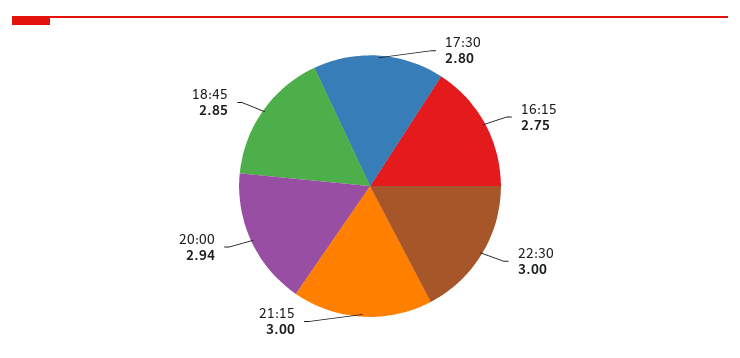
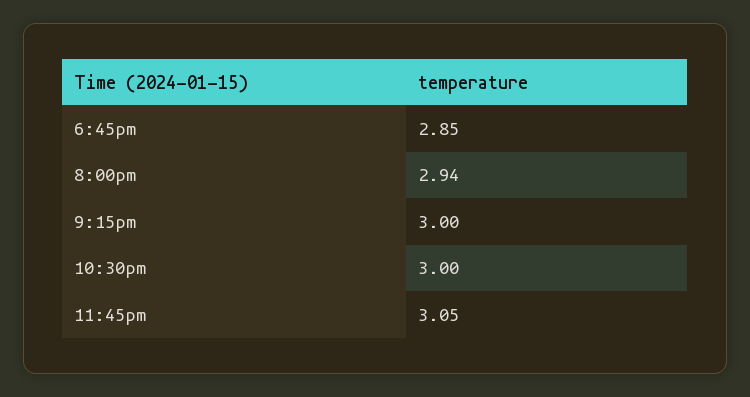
17:30: 2.8 -> none
16:15: 2.75 -> none
11:45pm: none -> 3.05

